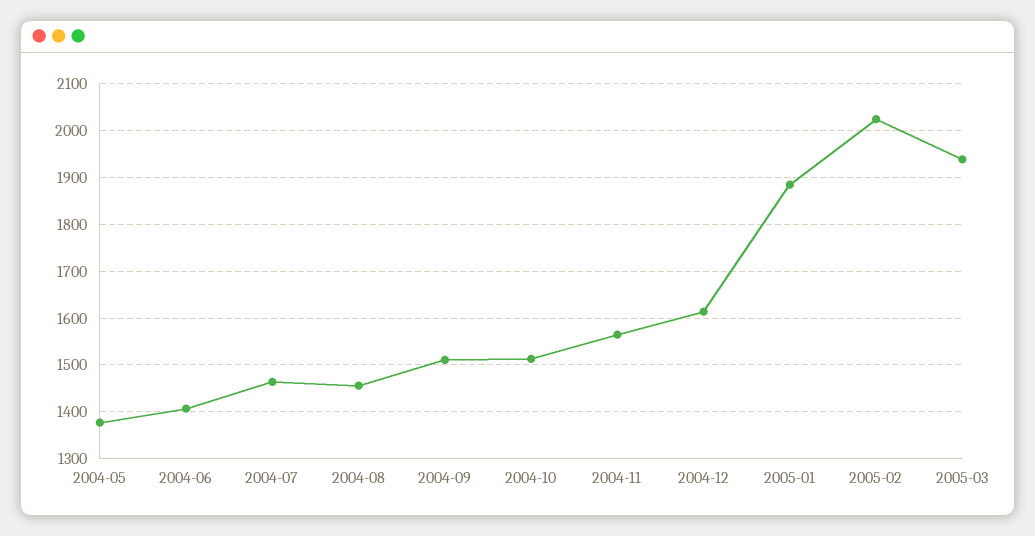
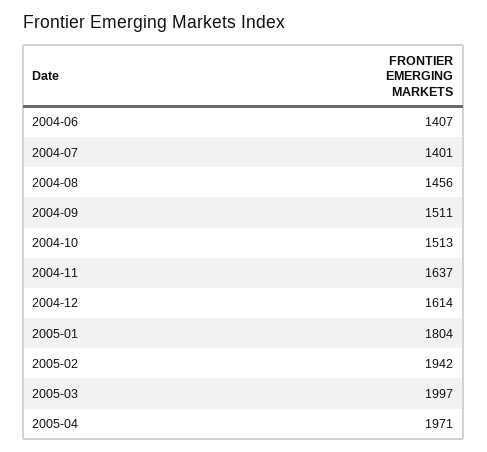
2004-05: 1380 -> none
2004-07: 1460 -> 1401
2004-11: 1560 -> 1637
2005-01: 1880 -> 1804
2005-02: 2020 -> 1942
2005-03: 1940 -> 1997
2005-04: none -> 1971

